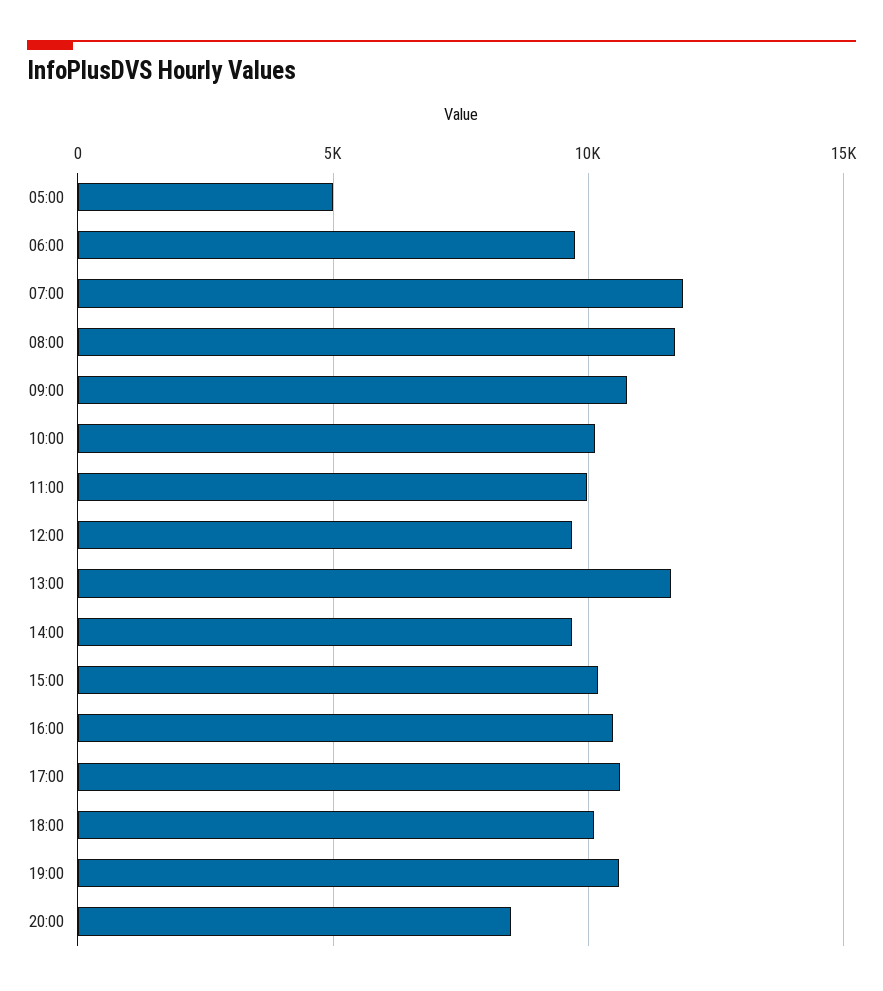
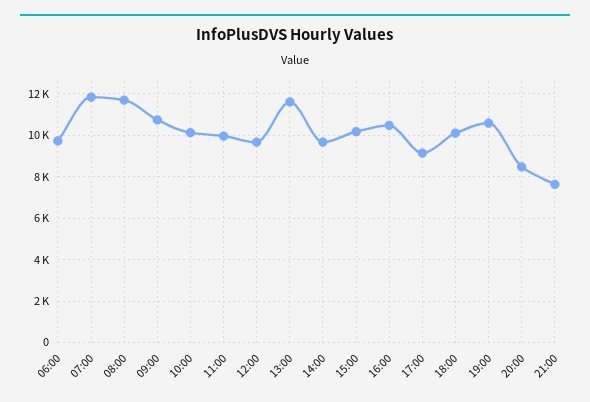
05:00: 5000 -> none
17:00: 10500 -> 9000
21:00: none -> 7500

